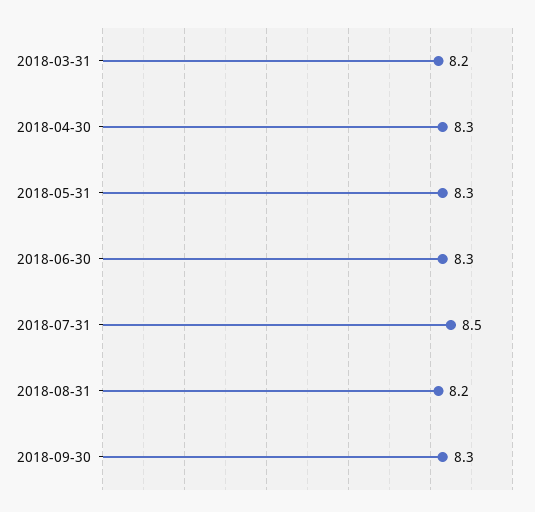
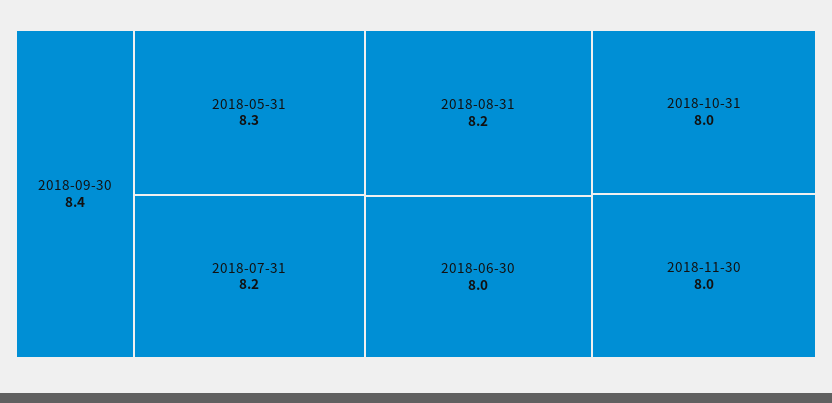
2018-03-31: 8.2 -> none
2018-04-30: 8.3 -> none
2018-06-30: 8.3 -> 8
2018-07-31: 8.5 -> 8.2
2018-09-30: 8.3 -> 8.4
2018-10-31: none -> 8
2018-11-30: none -> 8

